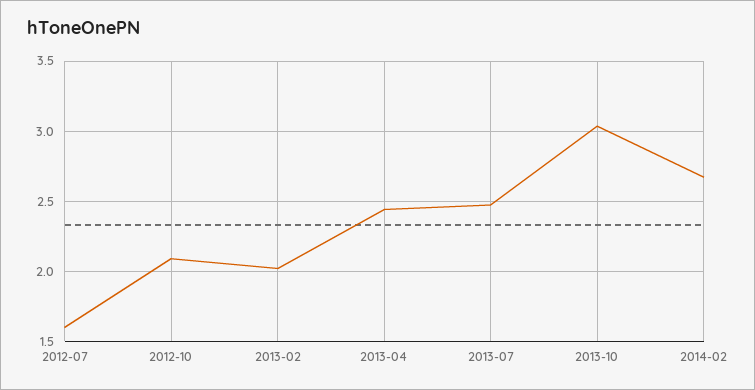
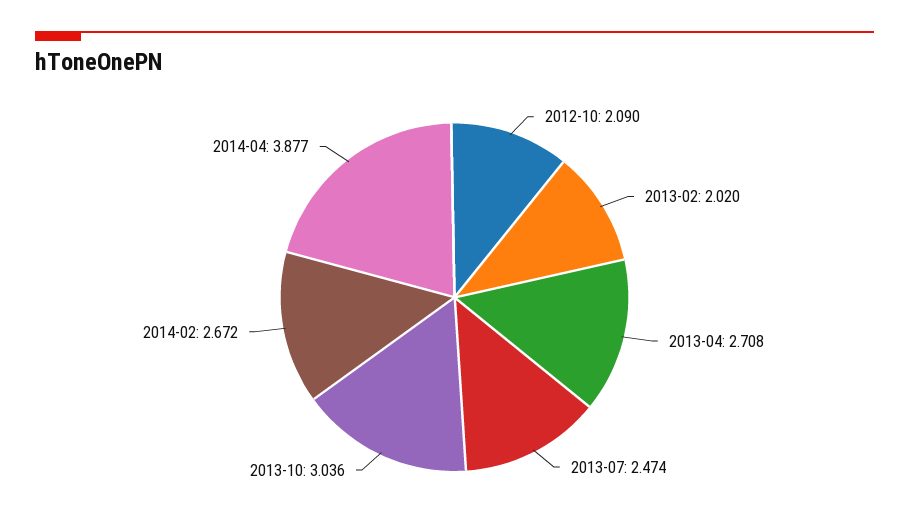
2012-07: 1.6 -> none
2013-04: 2.45 -> 2.708
2014-04: none -> 3.877

